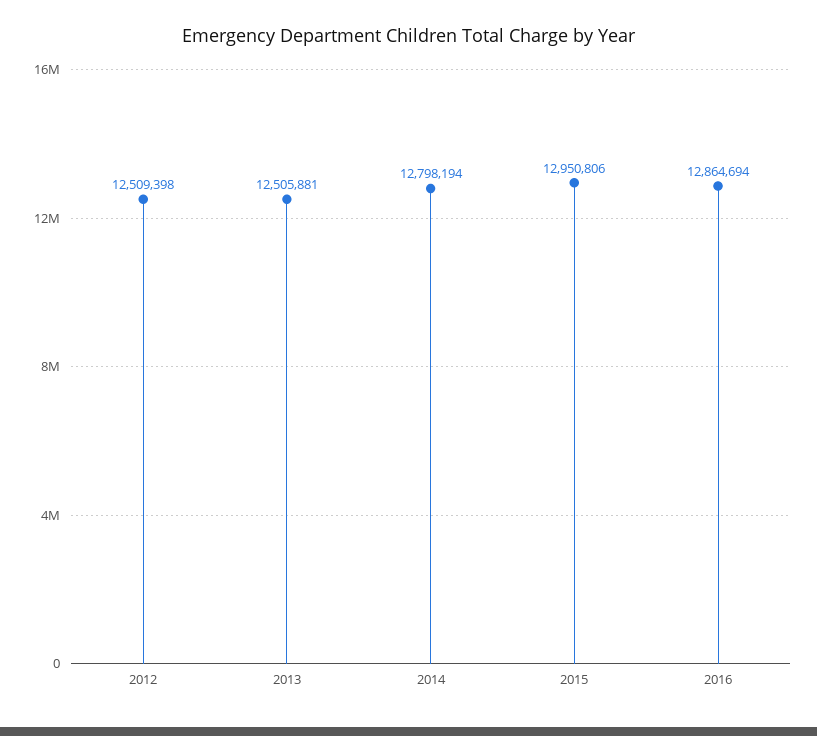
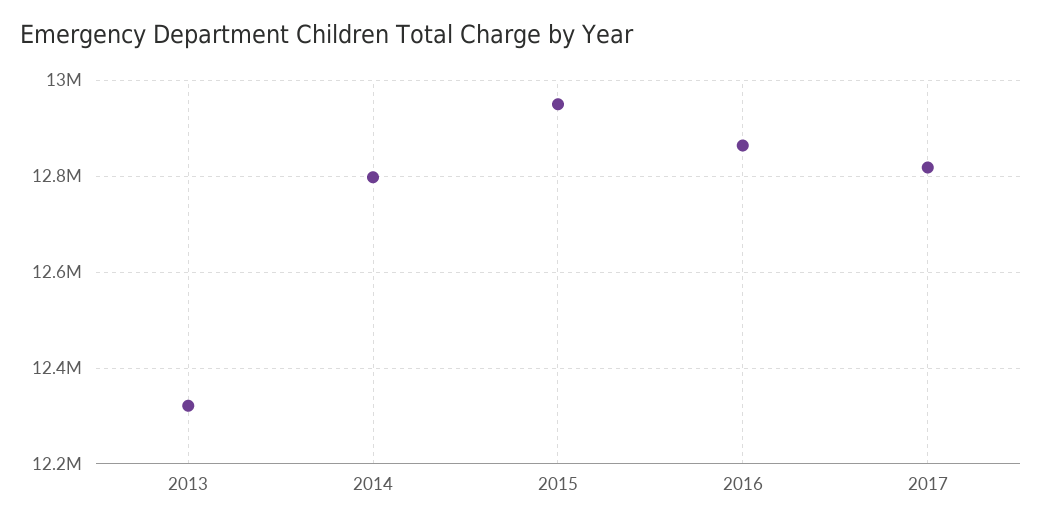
2012: 12509398 -> none
2013: 12505881 -> 12320000
2017: none -> 12820000

